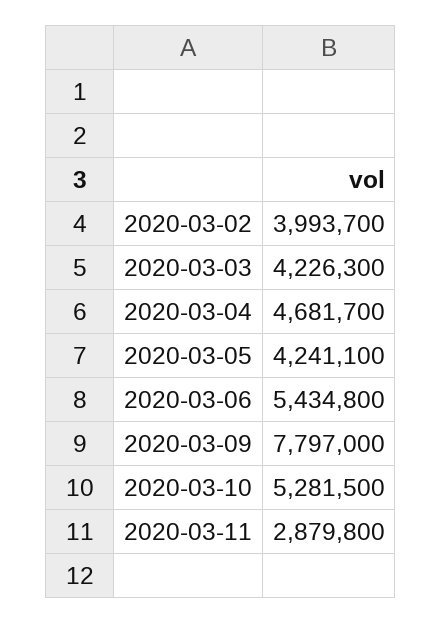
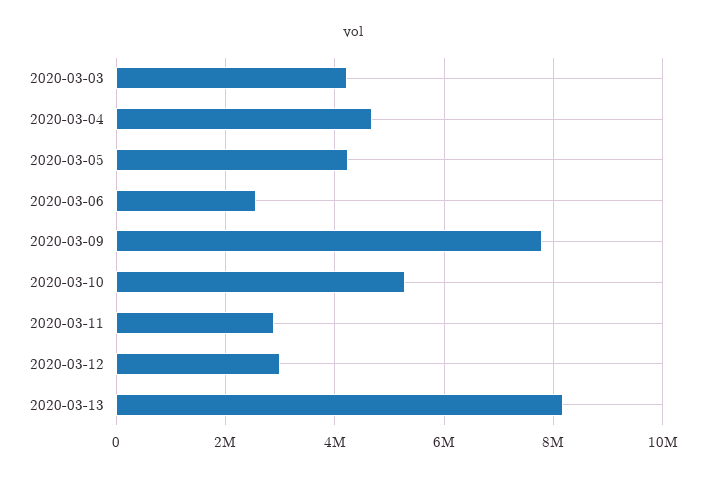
2020-03-02: 3993700 -> none
2020-03-06: 5434800 -> 2600000
2020-03-12: none -> 3000000
2020-03-13: none -> 8200000

